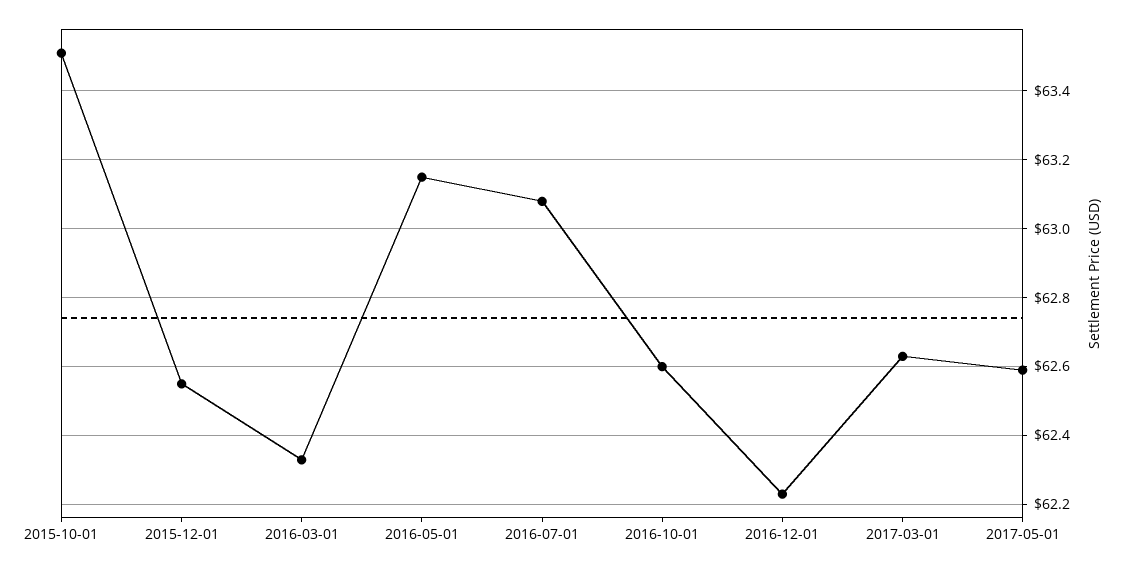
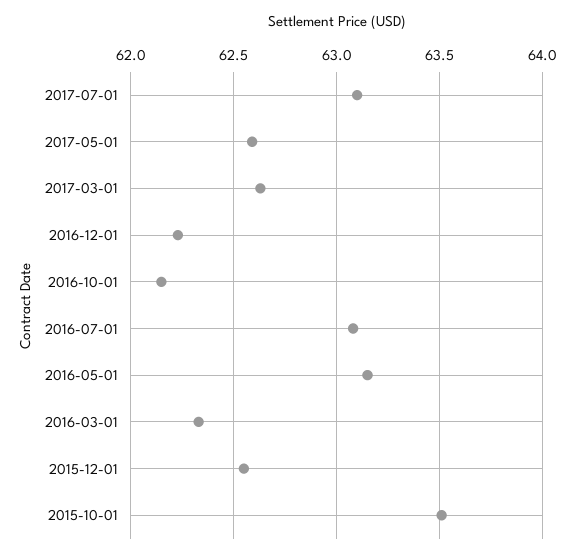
2016-10-01: 62.6 -> 62.15
2017-07-01: none -> 63.1

